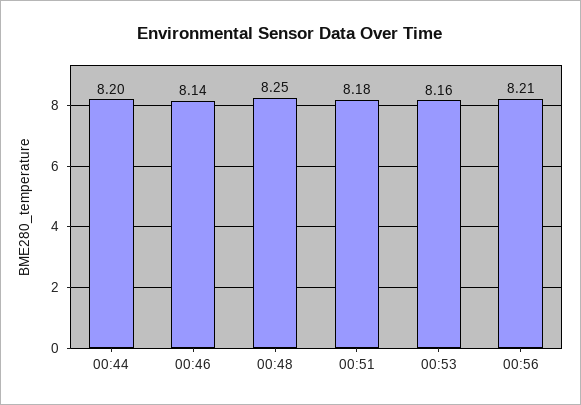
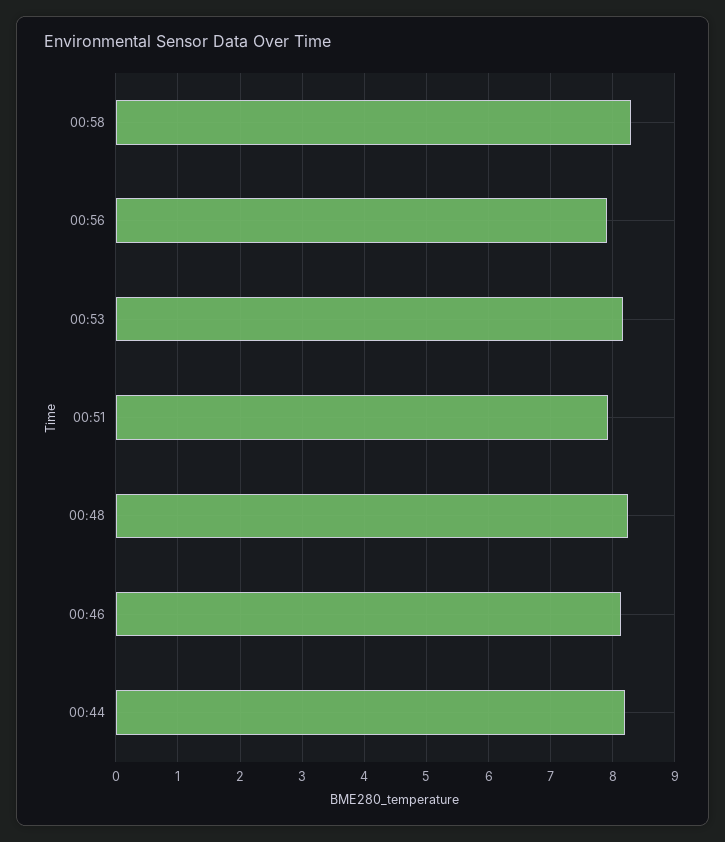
00:51: 8.18 -> 7.9
00:56: 8.21 -> 7.9
00:58: none -> 8.3

